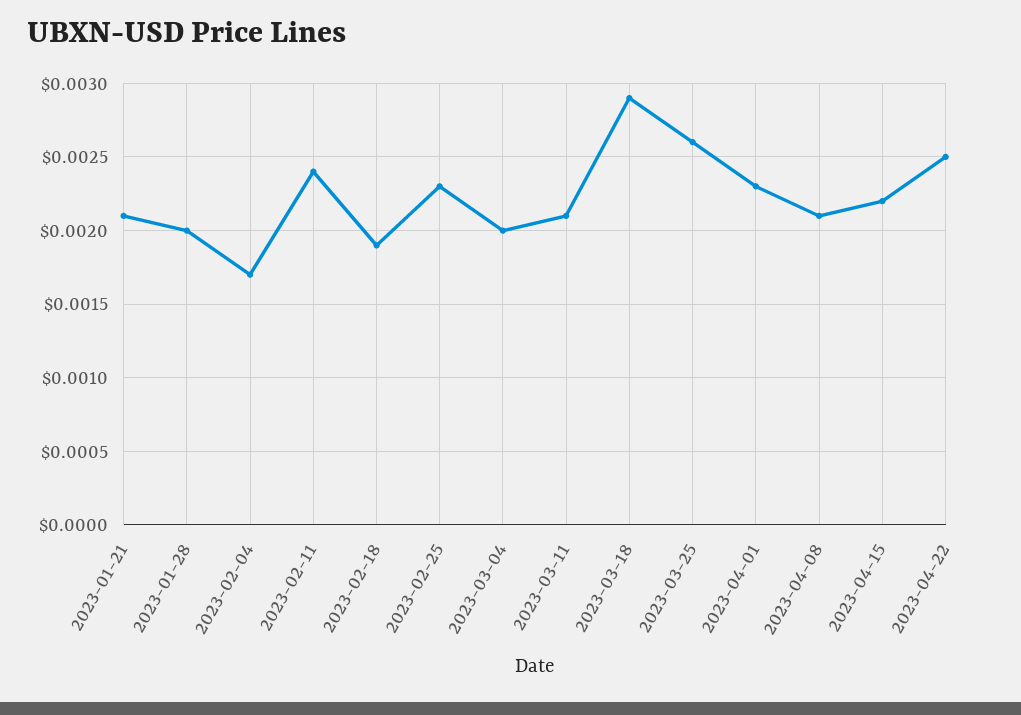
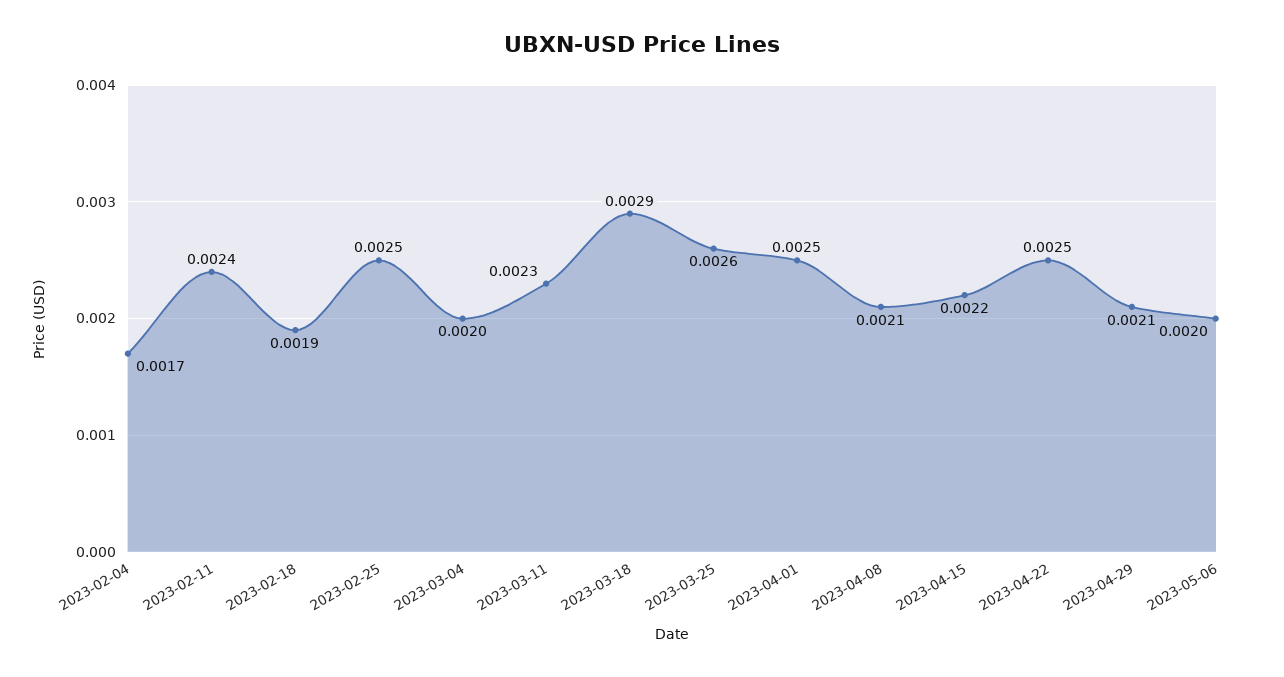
2023-01-21: 0.0021 -> none
2023-01-28: 0.002 -> none
2023-02-25: 0.0023 -> 0.0025
2023-03-11: 0.0021 -> 0.0023
2023-04-01: 0.0023 -> 0.0025
2023-04-29: none -> 0.0021
2023-05-06: none -> 0.002

